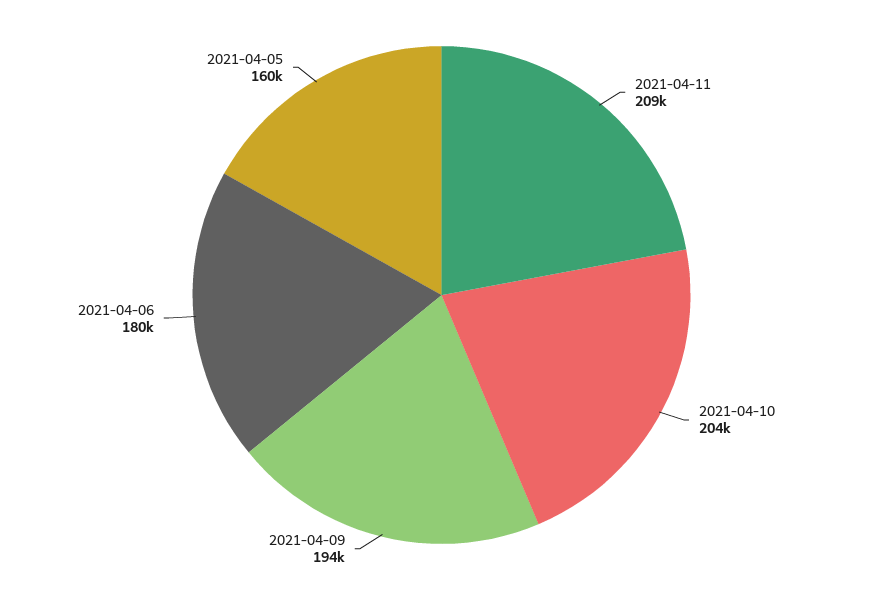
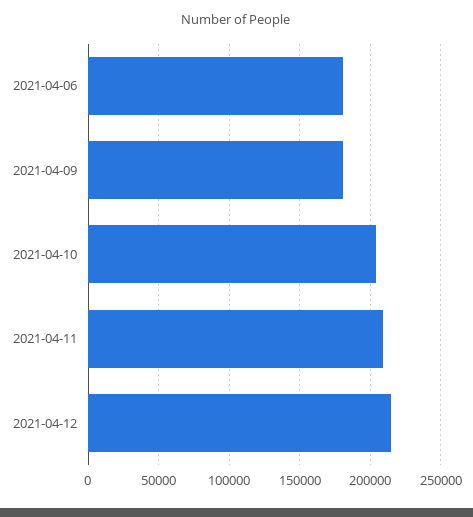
2021-04-09: 194000 -> 180000
2021-04-05: 160000 -> none
2021-04-12: none -> 215000

